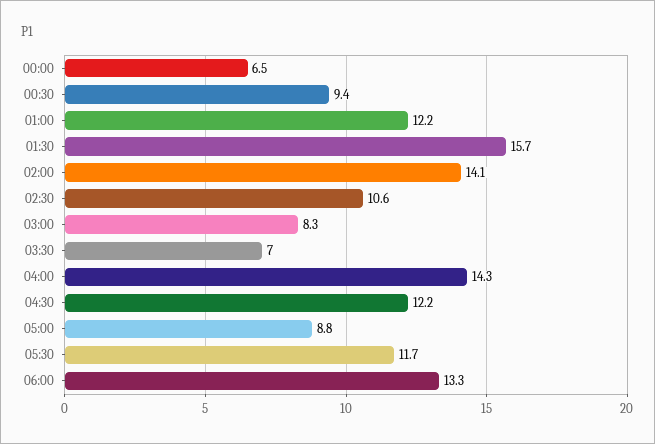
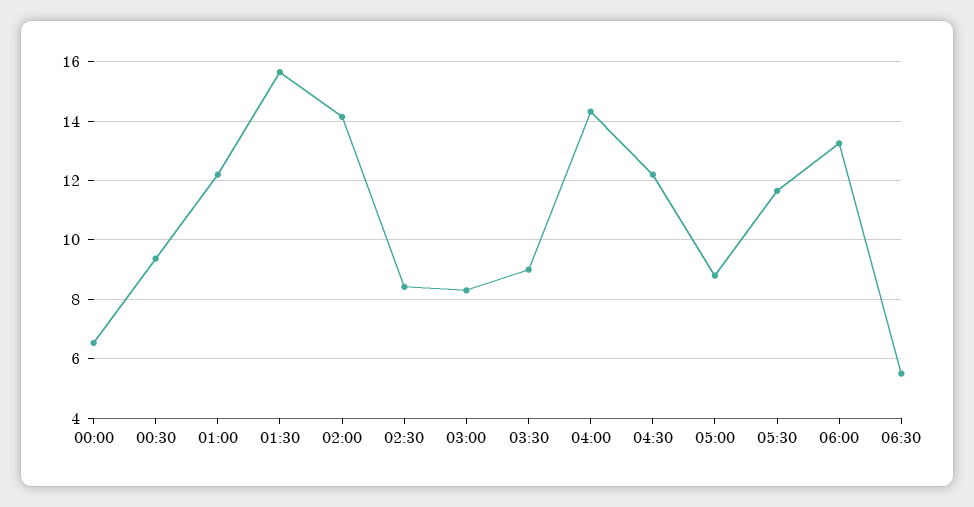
02:30: 10.6 -> 8.5
03:30: 7 -> 9
06:30: none -> 5.5

